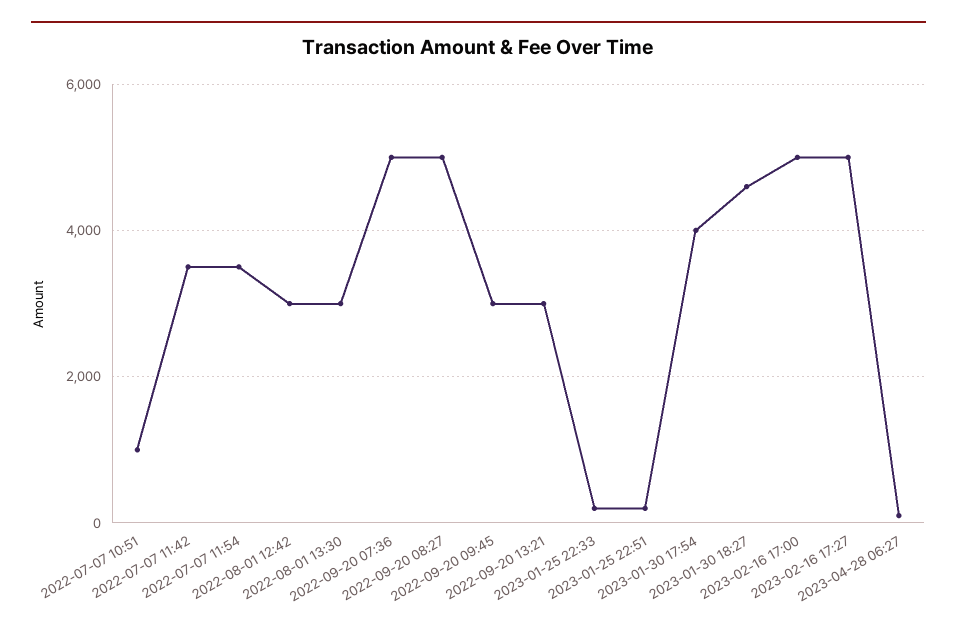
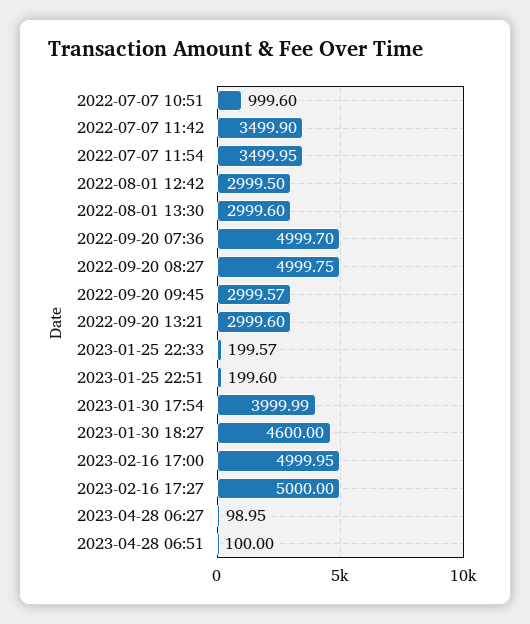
2023-04-28 06:51: none -> 100

